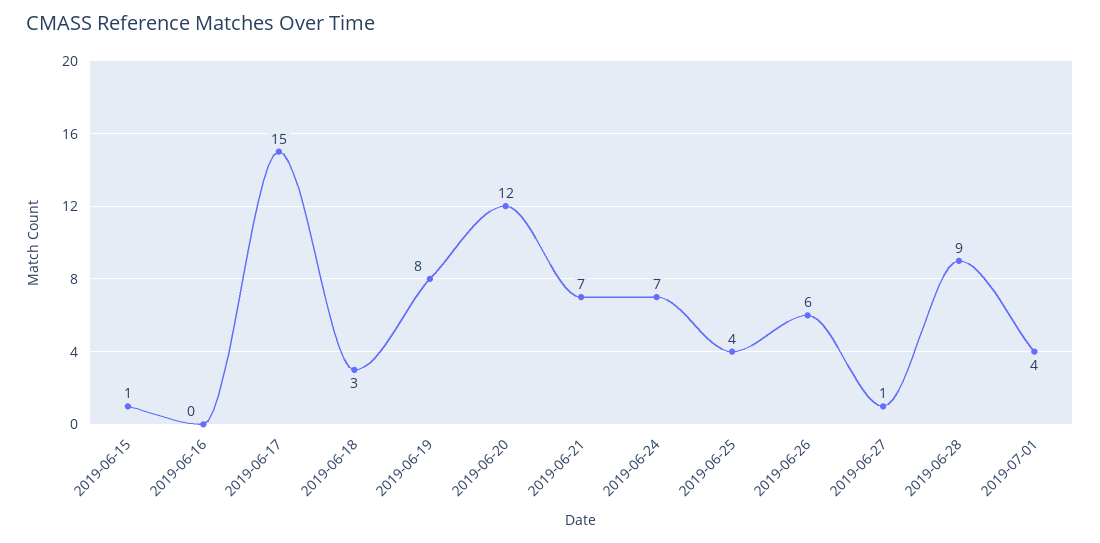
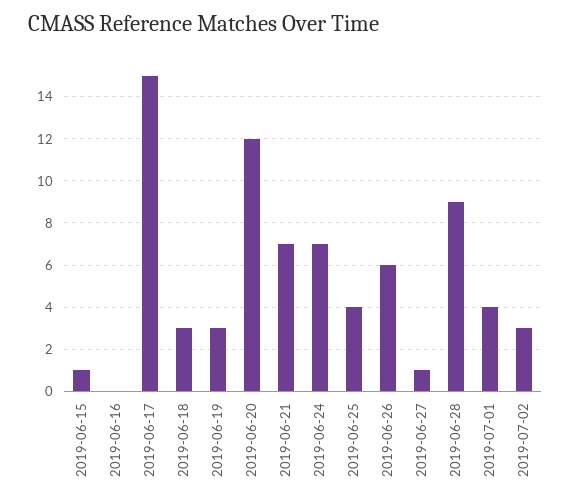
2019-06-19: 8 -> 3
2019-07-02: none -> 3

